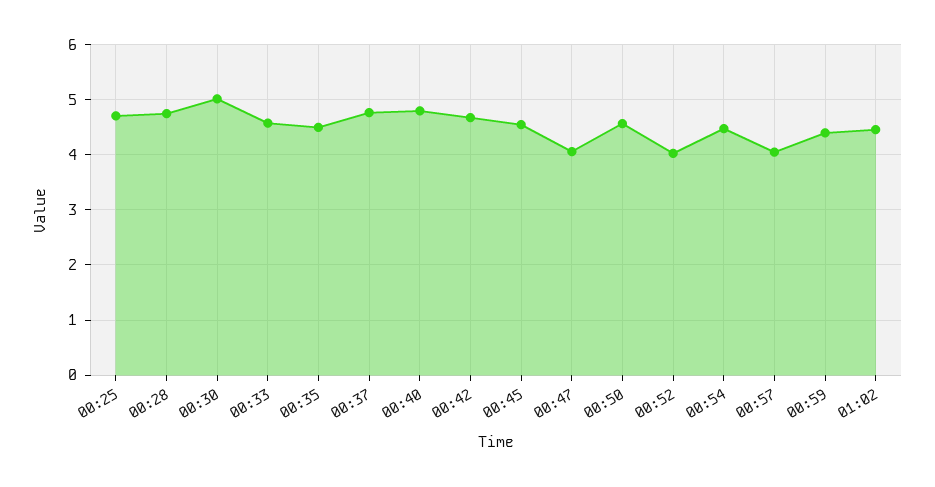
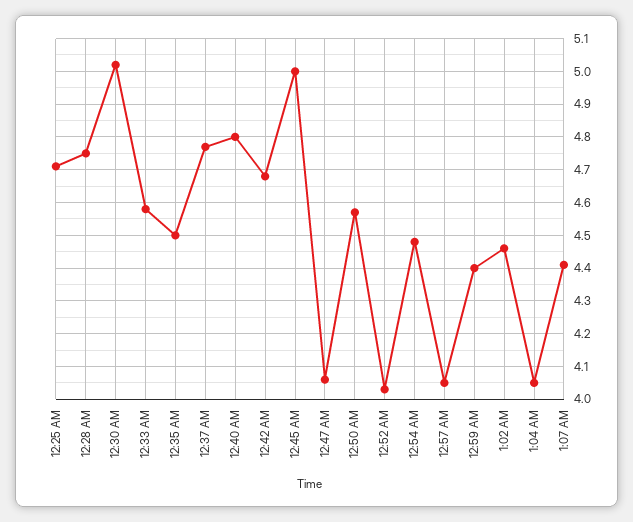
00:45: 4.6 -> 5
1:04 AM: none -> 4.05
1:07 AM: none -> 4.4

